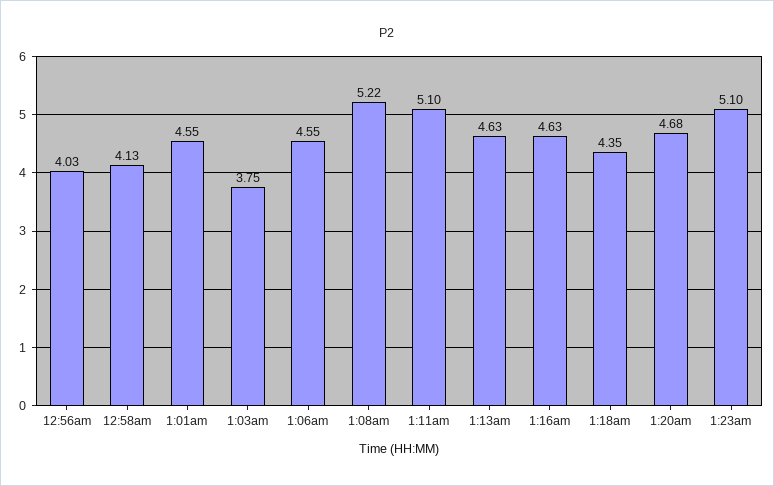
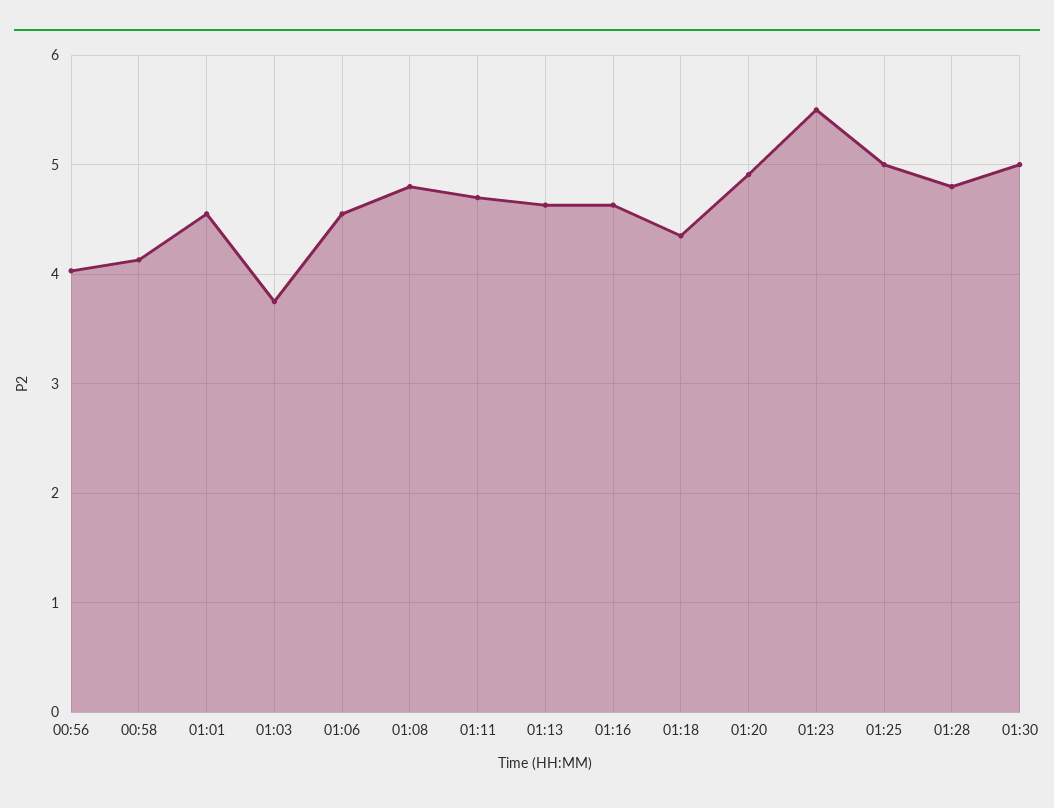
1:08am: 5.22 -> 4.8
1:11am: 5.1 -> 4.7
1:20am: 4.68 -> 4.9
1:23am: 5.1 -> 5.5
01:25: none -> 5
01:28: none -> 4.8
01:30: none -> 5

